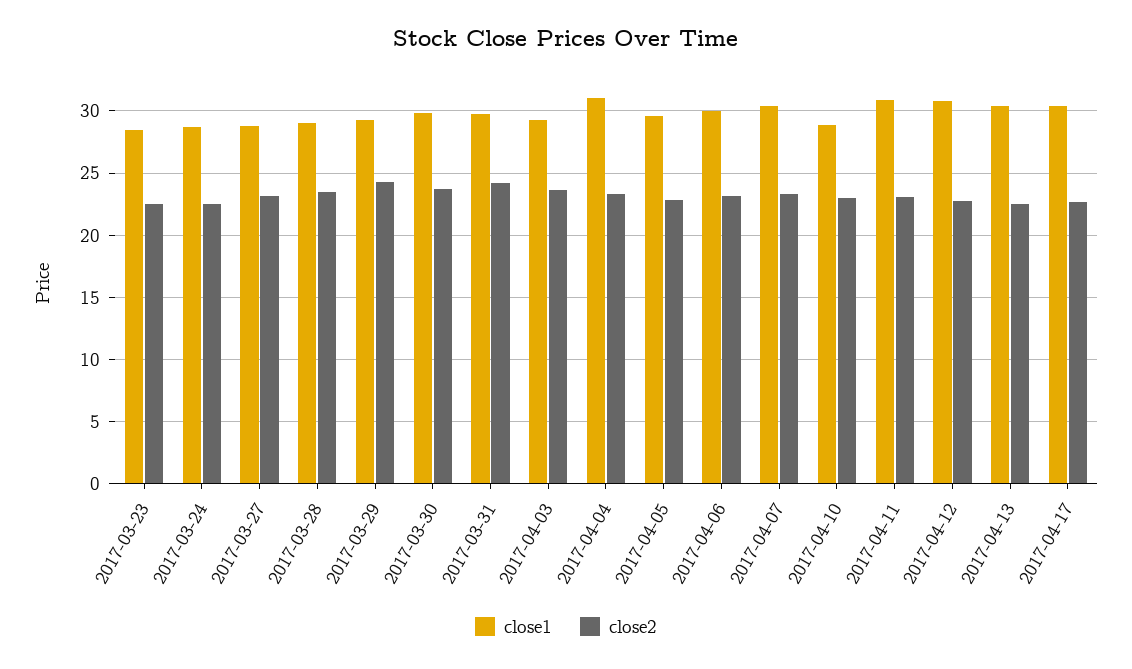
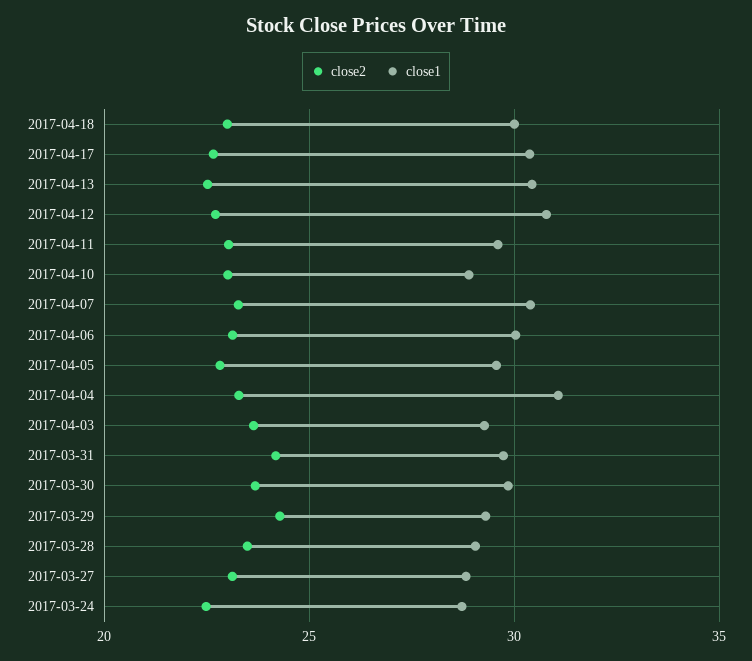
close1, 2017-03-23: 28.5 -> none
close2, 2017-03-23: 22.5 -> none
close1, 2017-04-11: 31 -> 29.5
close2, 2017-04-18: none -> 23
close1, 2017-04-18: none -> 30

